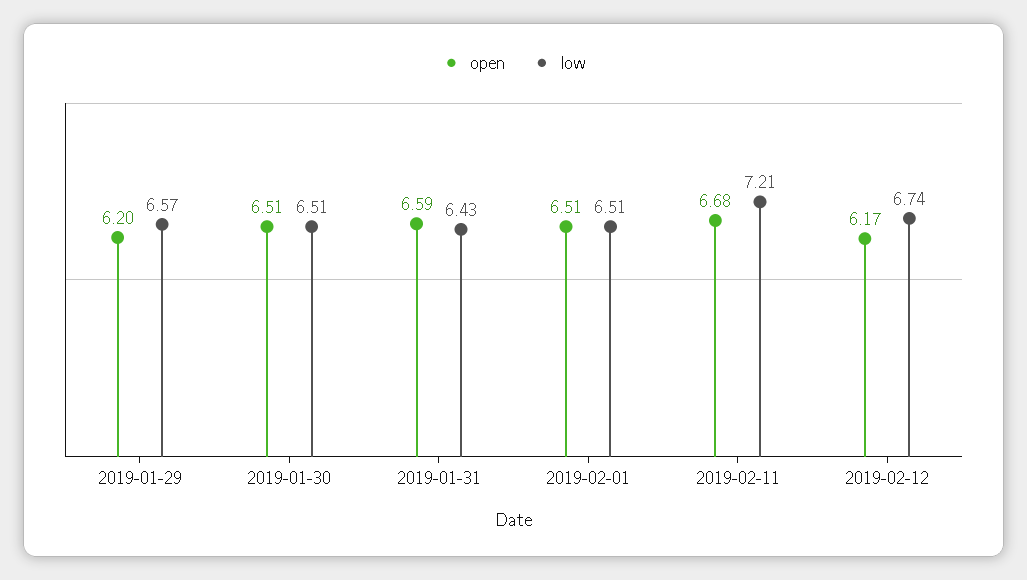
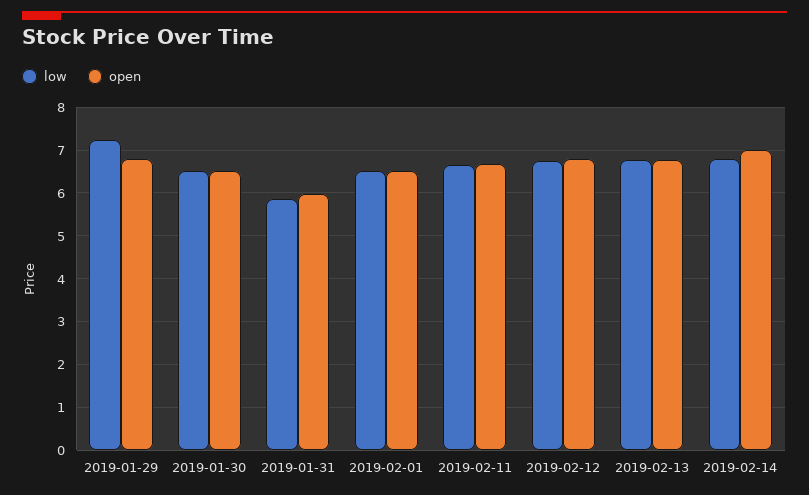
open, 2019-01-29: 6.2 -> 6.8
low, 2019-01-29: 6.57 -> 7.2
open, 2019-01-31: 6.59 -> 6
low, 2019-01-31: 6.43 -> 5.8
low, 2019-02-11: 7.21 -> 6.6
open, 2019-02-12: 6.17 -> 6.8
low, 2019-02-13: none -> 6.8
open, 2019-02-13: none -> 6.8
low, 2019-02-14: none -> 6.8
open, 2019-02-14: none -> 7

